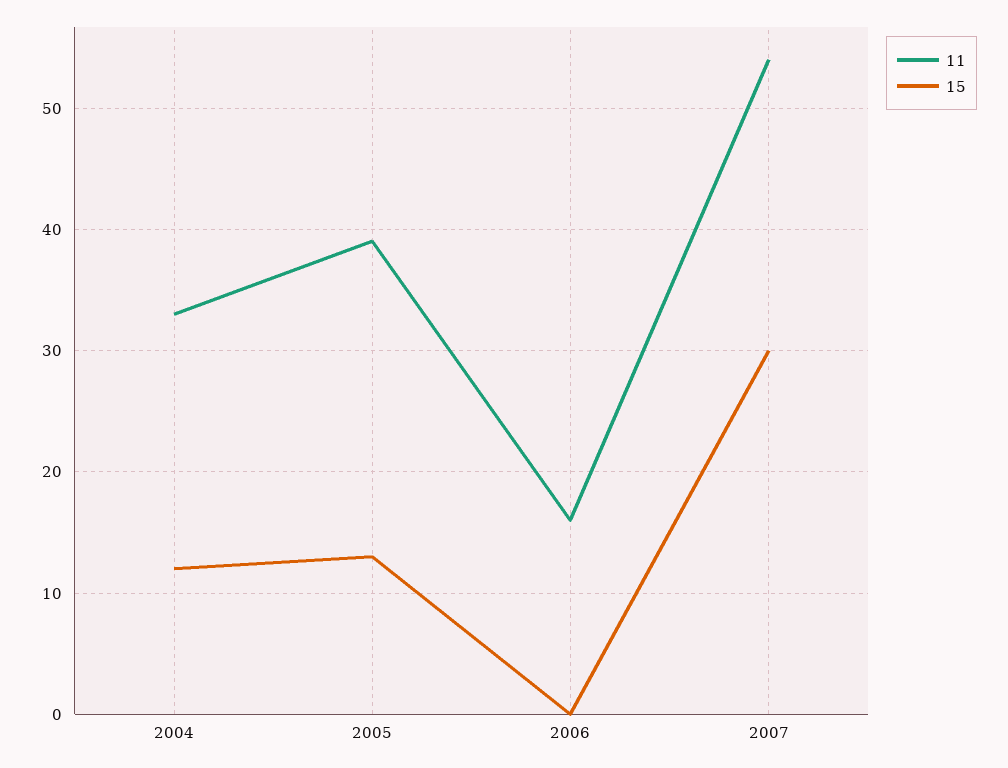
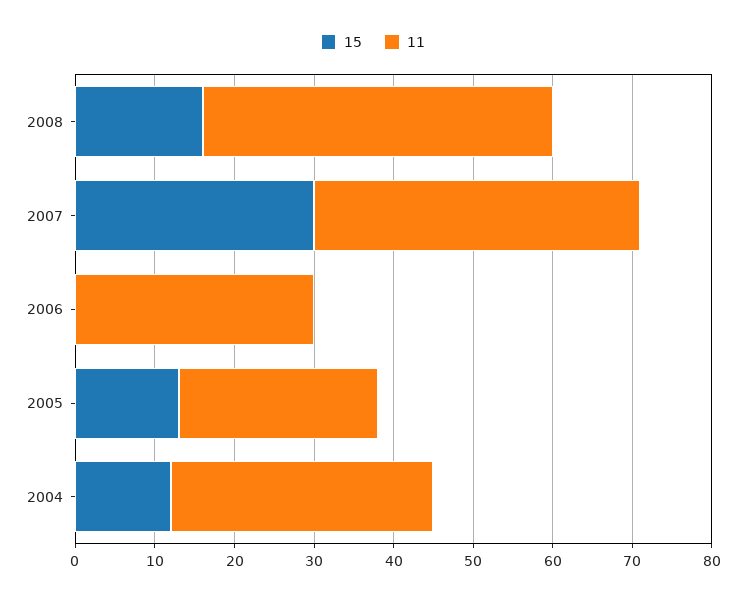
11, 2005: 39 -> 25
11, 2006: 16 -> 30
11, 2007: 54 -> 40
15, 2008: none -> 15
11, 2008: none -> 45

